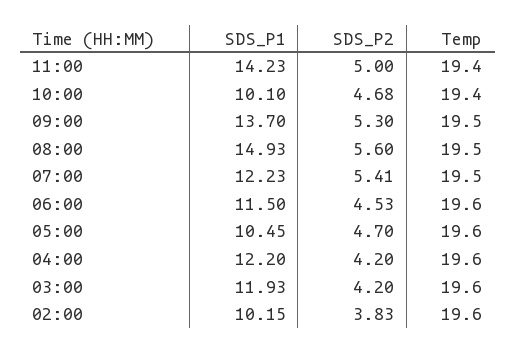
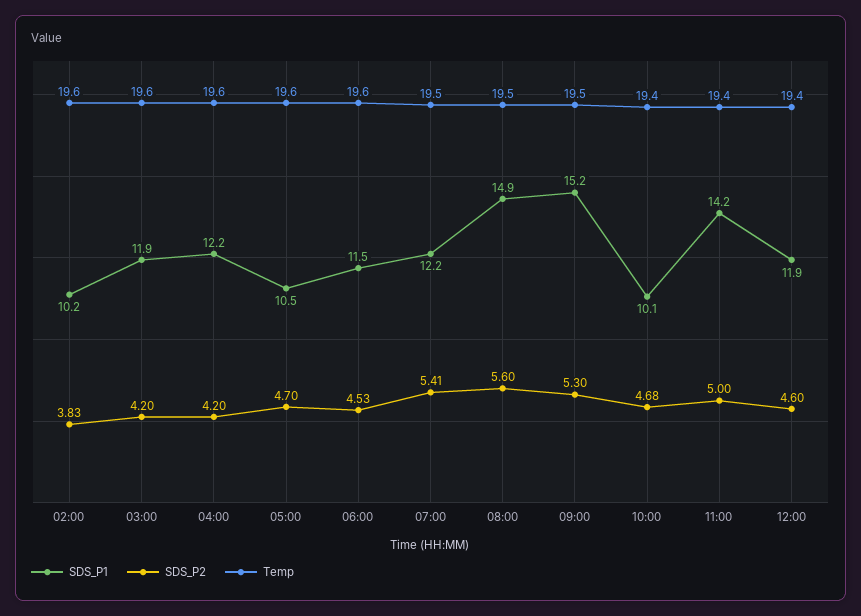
SDS_P1, 09:00: 13.7 -> 15.2
SDS_P1, 12:00: none -> 11.9
SDS_P2, 12:00: none -> 4.6
Temp, 12:00: none -> 19.4

